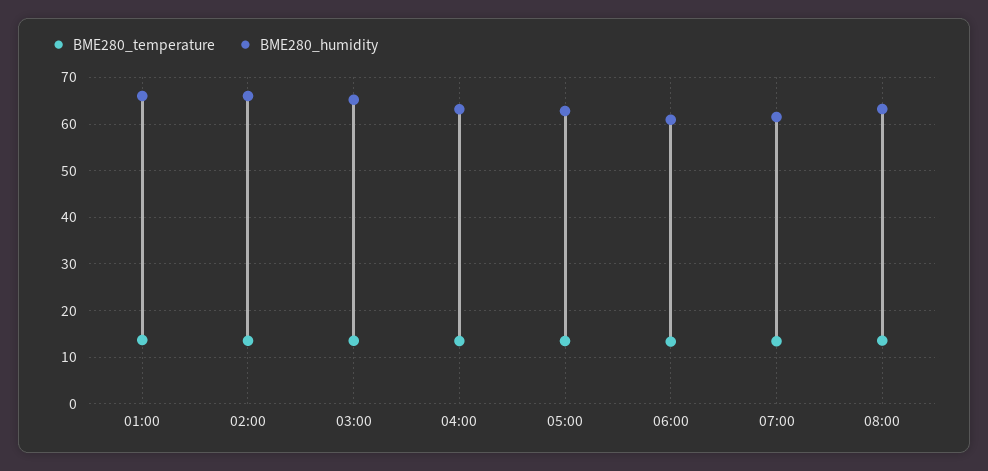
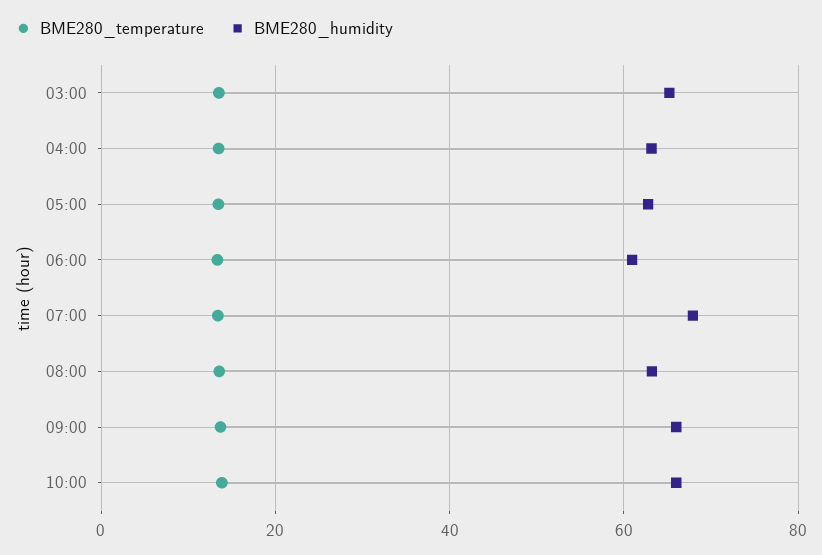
BME280_temperature, 01:00: 14 -> none
BME280_humidity, 01:00: 66 -> none
BME280_temperature, 02:00: 14 -> none
BME280_humidity, 02:00: 66 -> none
BME280_humidity, 07:00: 62 -> 68
BME280_temperature, 09:00: none -> 14
BME280_humidity, 09:00: none -> 66
BME280_temperature, 10:00: none -> 14
BME280_humidity, 10:00: none -> 66

